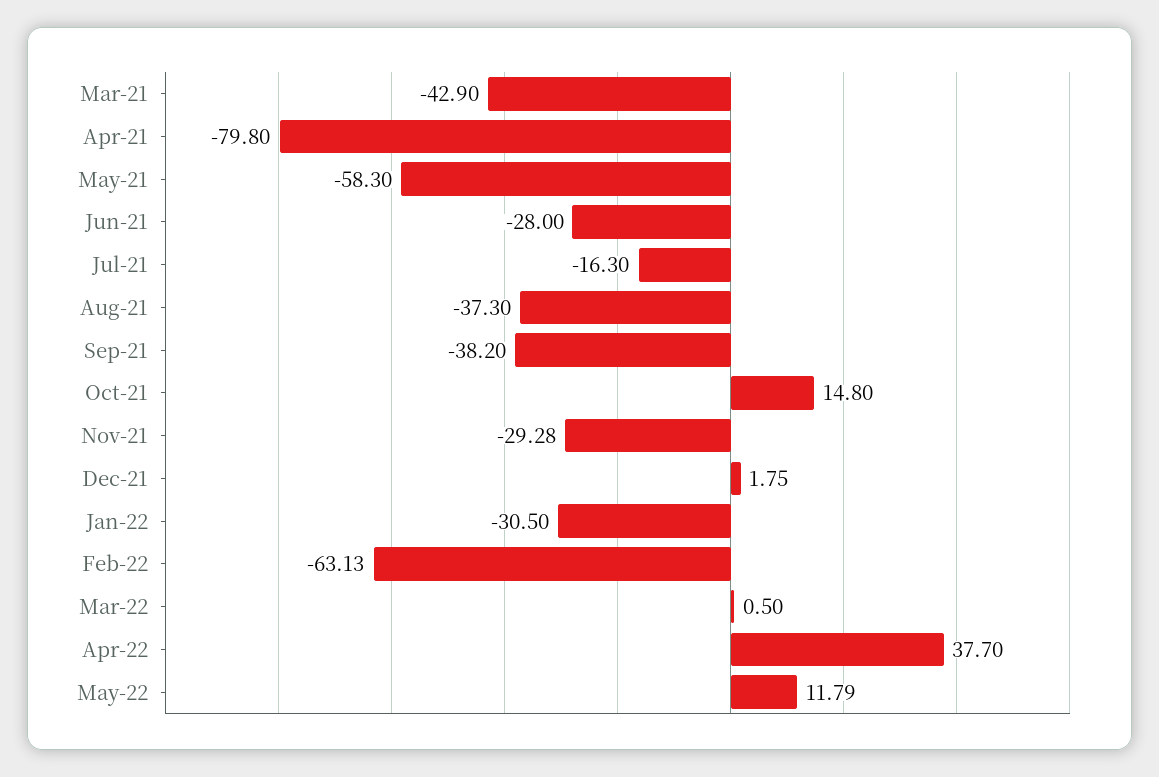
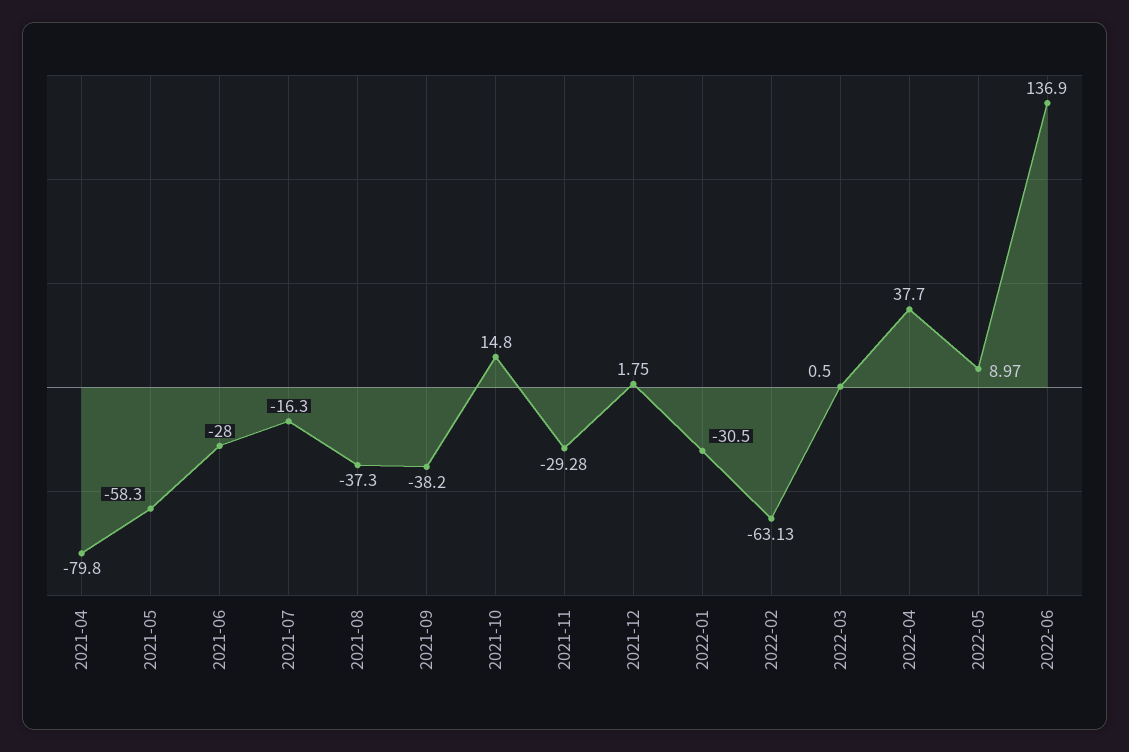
Mar-21: -42.9 -> none
May-22: 11.79 -> 8.97
2022-06: none -> 136.9

